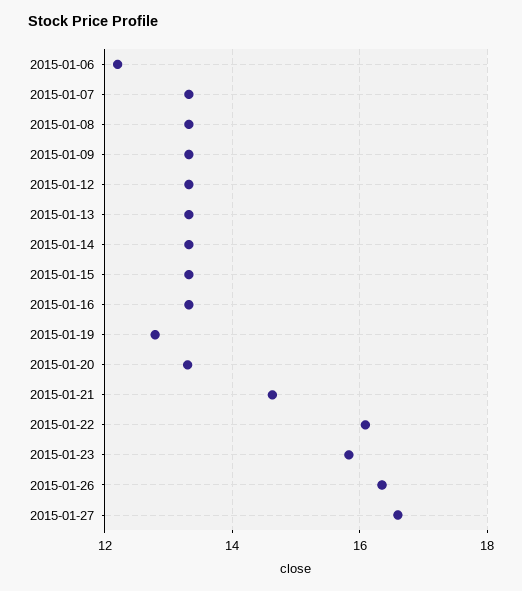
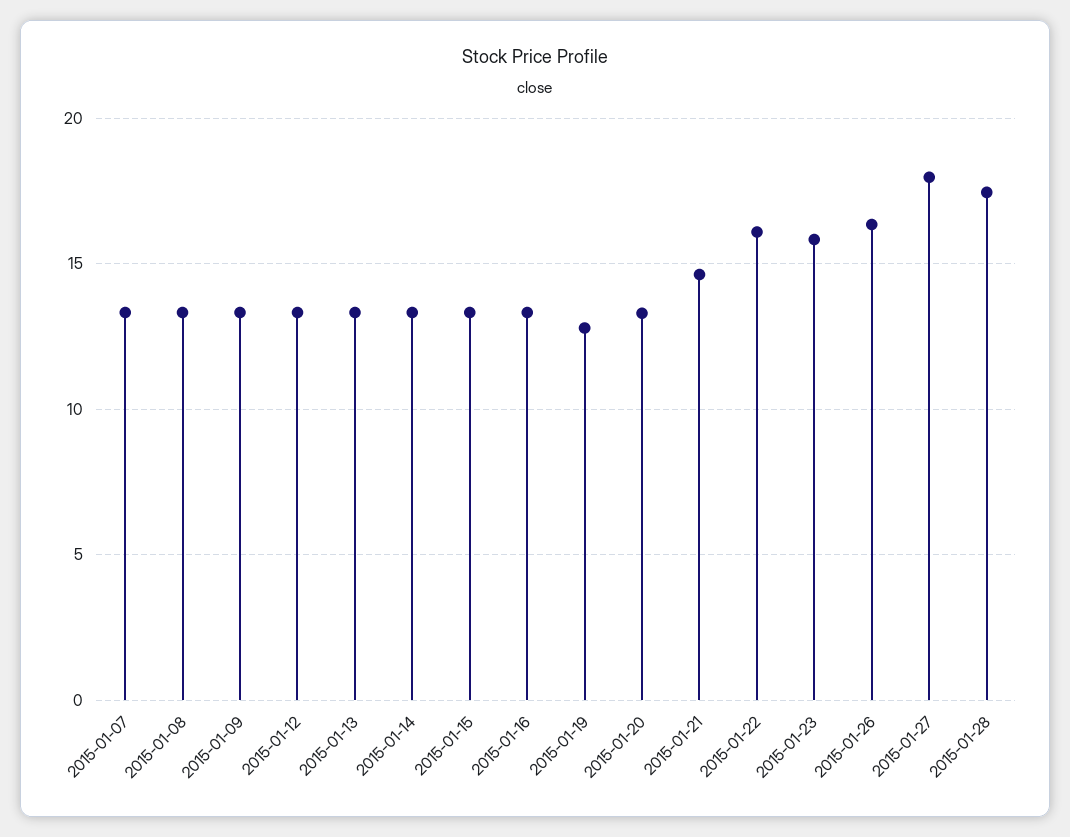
2015-01-06: 12.2 -> none
2015-01-27: 16.6 -> 18
2015-01-28: none -> 17.5

